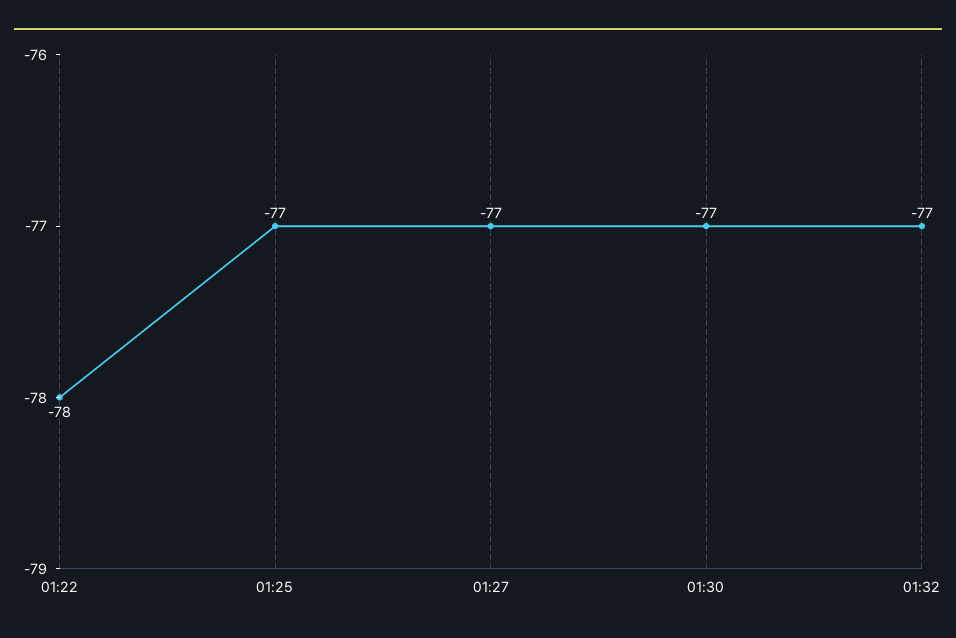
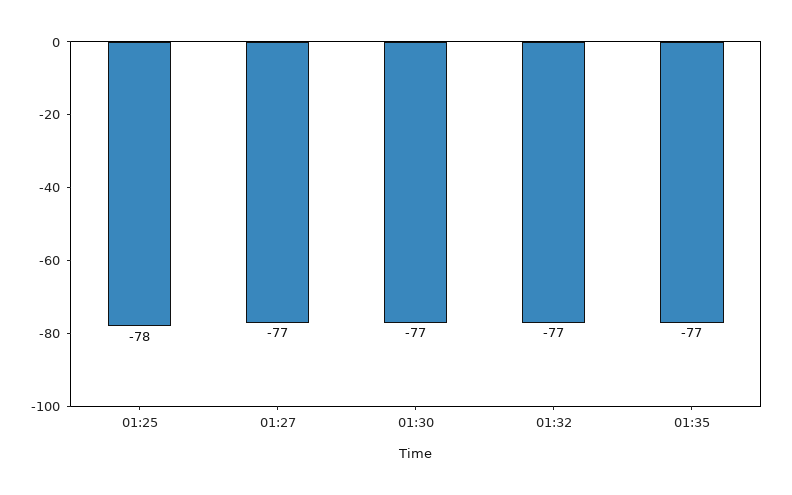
01:22: -78 -> none
01:25: -77 -> -78
01:35: none -> -77

